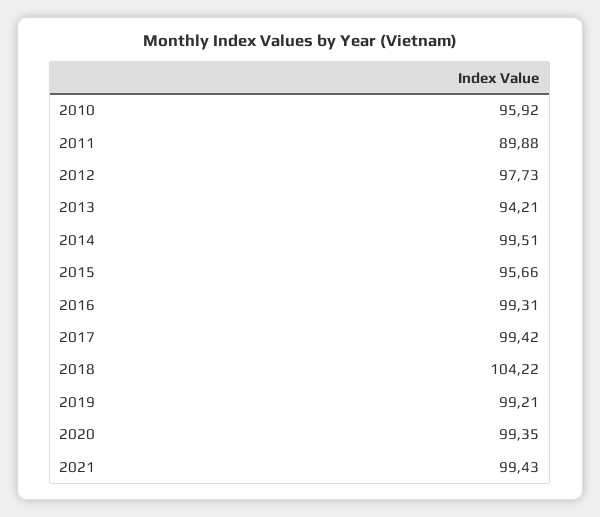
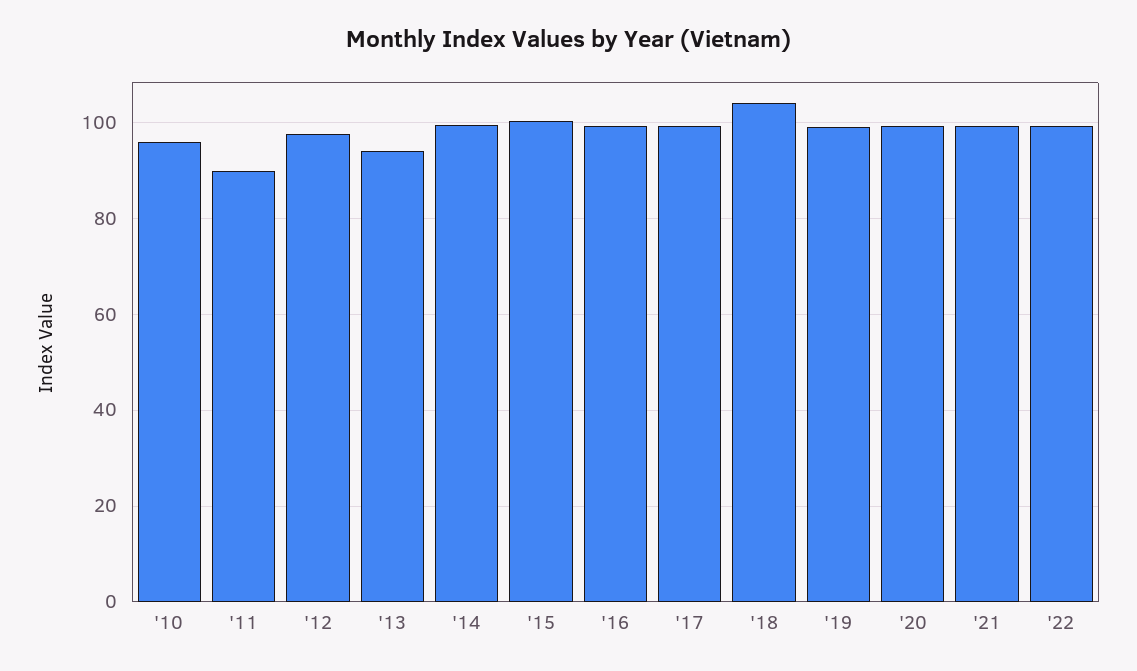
2015: 95.66 -> 100
'22: none -> 100

